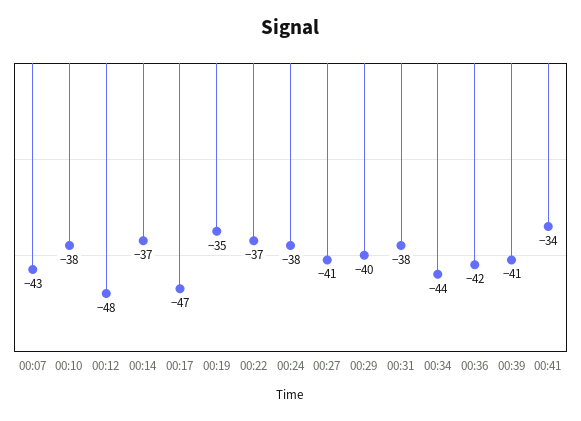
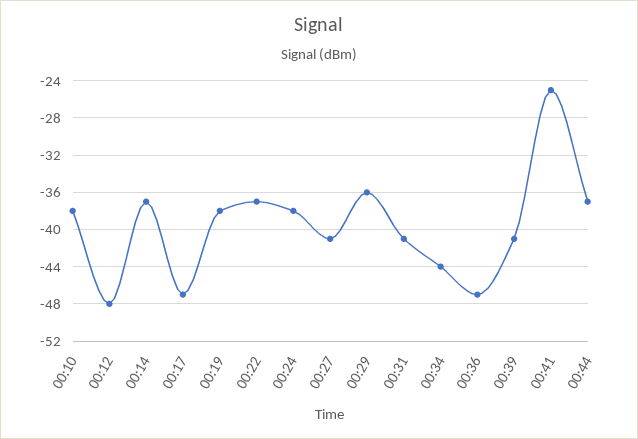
00:07: -43 -> none
00:19: -35 -> -38
00:29: -40 -> -36
00:31: -38 -> -41
00:36: -42 -> -47
00:41: -34 -> -25
00:44: none -> -37

